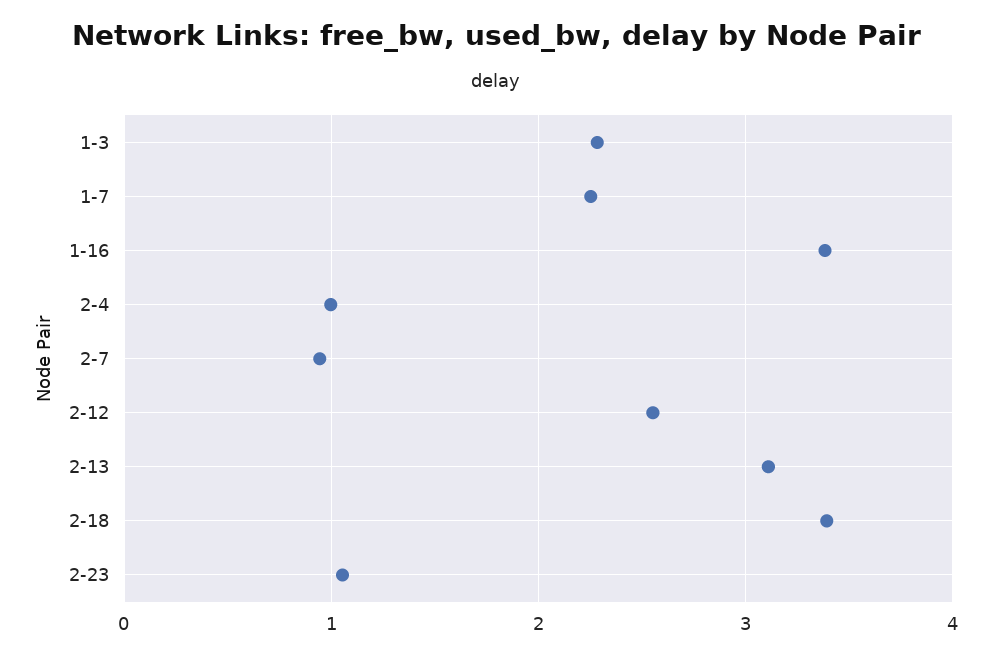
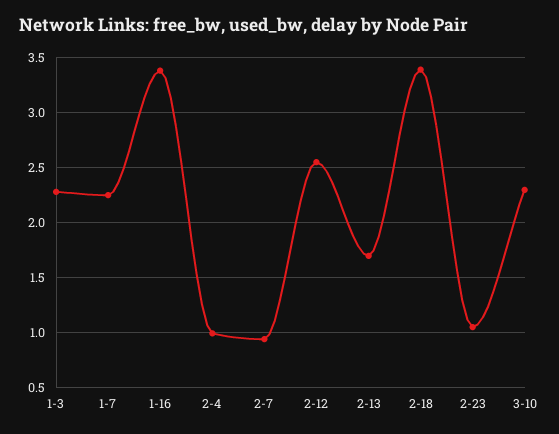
2-13: 3.1 -> 1.7
3-10: none -> 2.3

